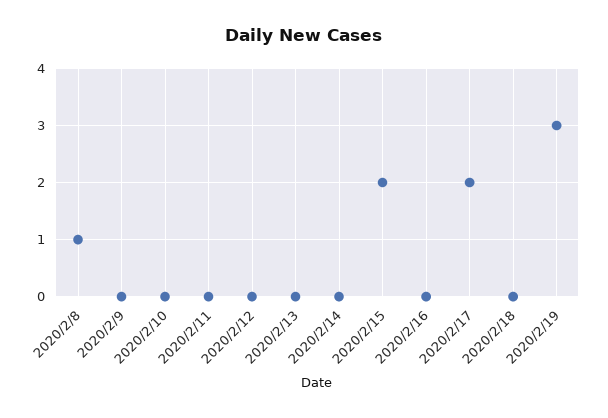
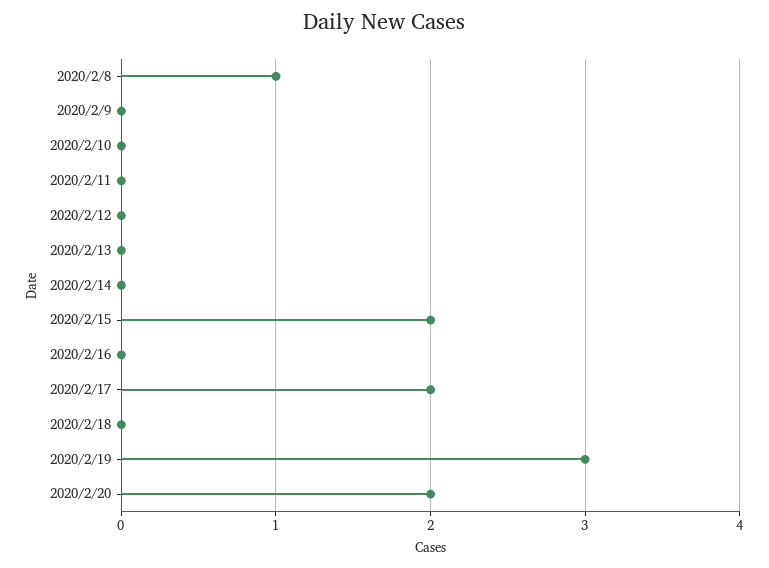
2020/2/20: none -> 2

